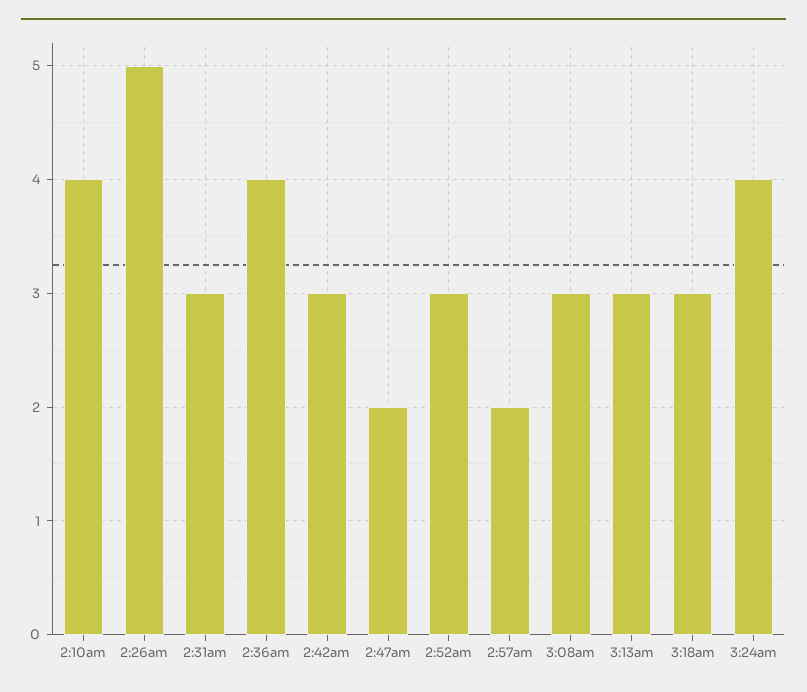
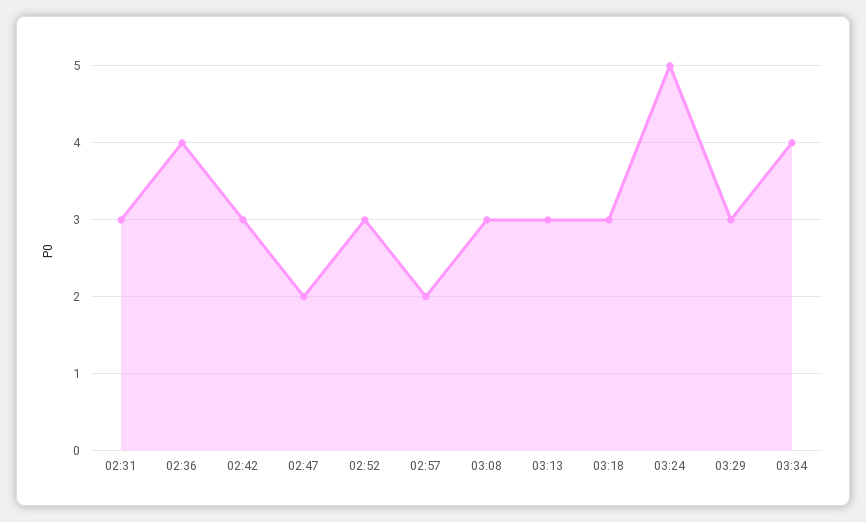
2:10am: 4 -> none
2:26am: 5 -> none
3:24am: 4 -> 5
03:29: none -> 3
03:34: none -> 4

